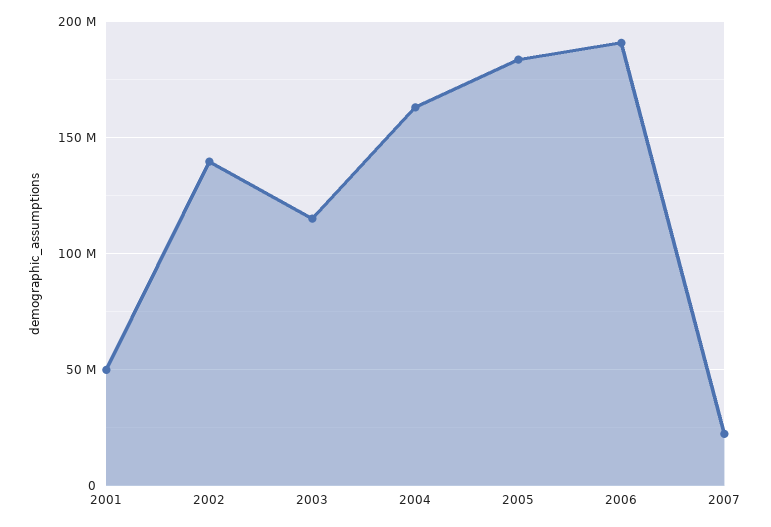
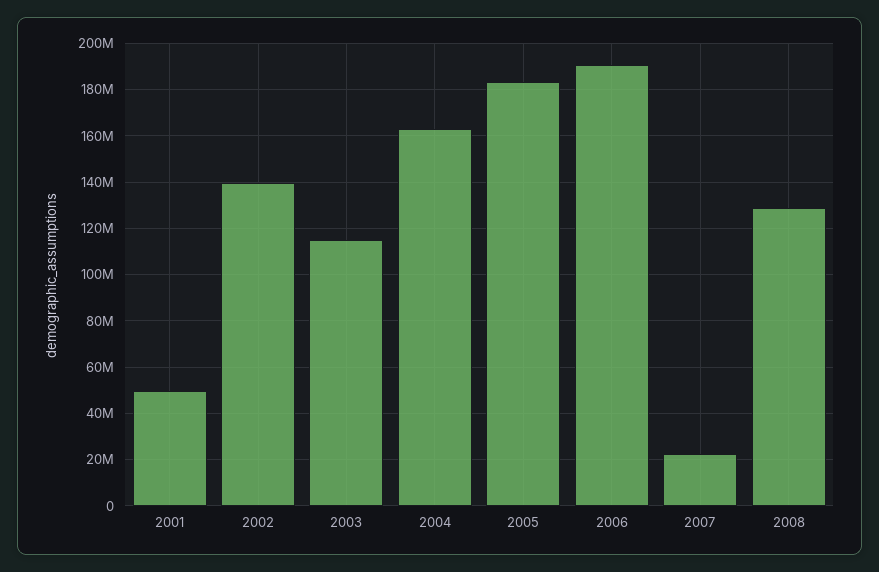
2008: none -> 130000000

